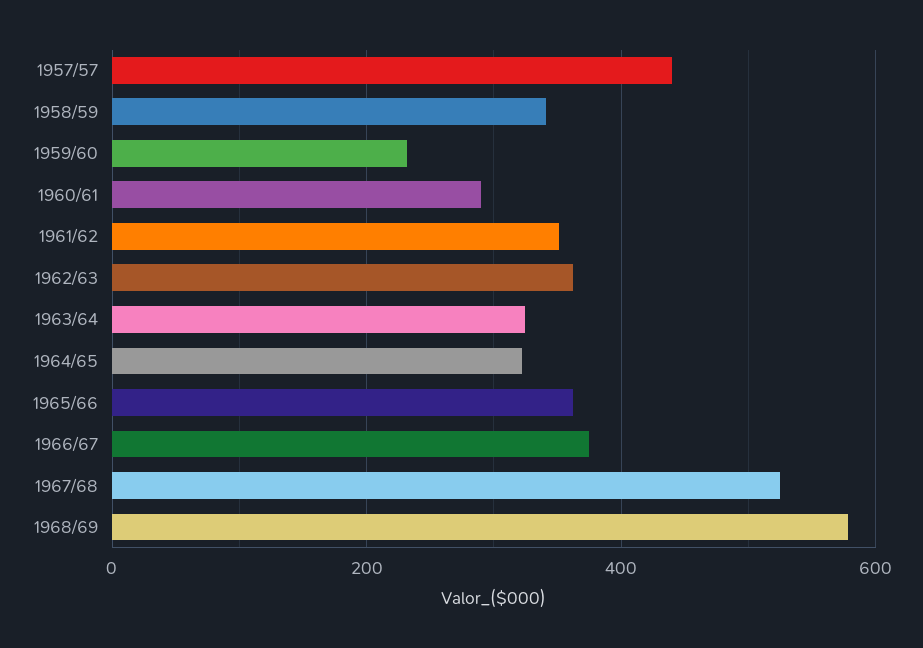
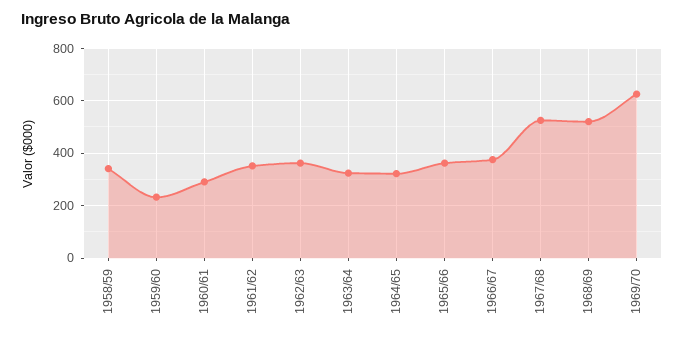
1957/57: 440 -> none
1968/69: 580 -> 525
1969/70: none -> 625

